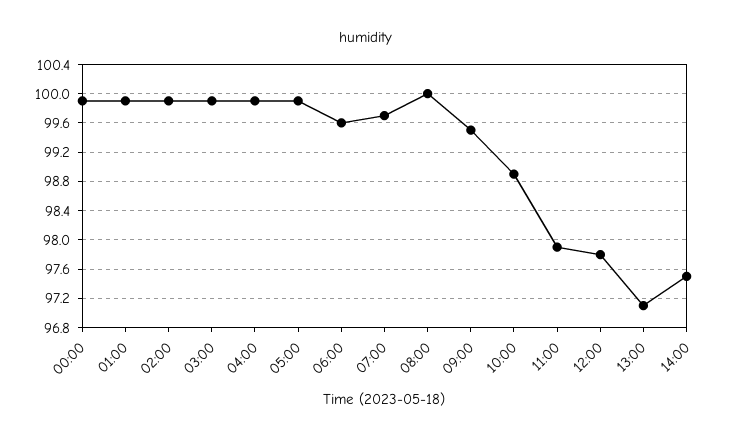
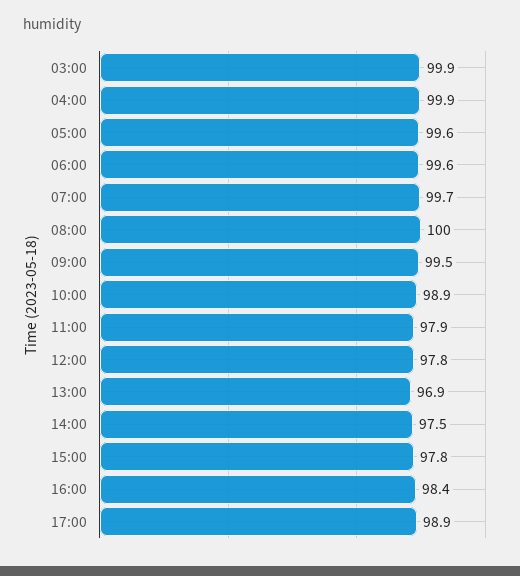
00:00: 99.9 -> none
01:00: 99.9 -> none
02:00: 99.9 -> none
05:00: 99.9 -> 99.6
13:00: 97.1 -> 96.9
15:00: none -> 97.8
16:00: none -> 98.4
17:00: none -> 98.9

